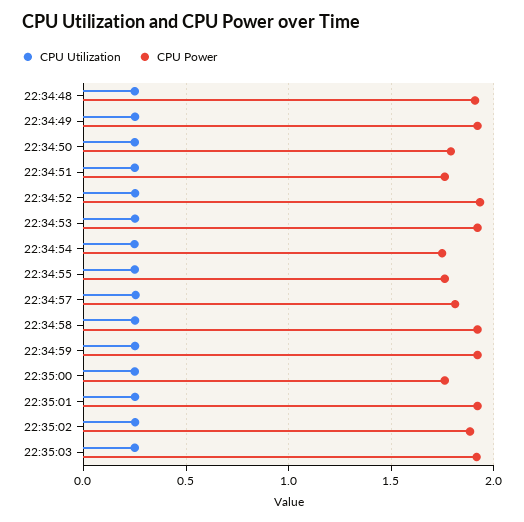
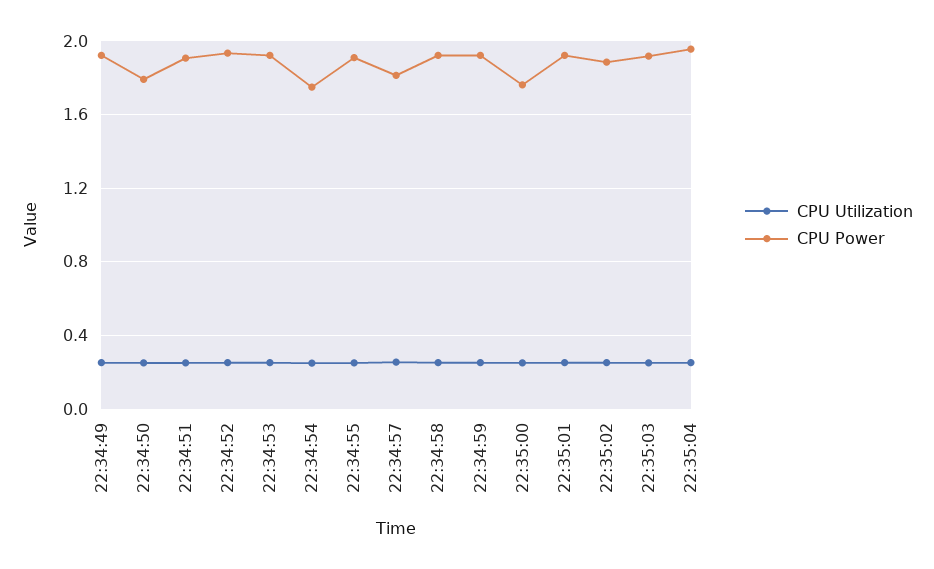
CPU Utilization, 22:34:48: 0.25 -> none
CPU Power, 22:34:48: 1.9 -> none
CPU Power, 22:34:51: 1.75 -> 1.9
CPU Power, 22:34:55: 1.75 -> 1.9
CPU Utilization, 22:35:04: none -> 0.25
CPU Power, 22:35:04: none -> 1.95

